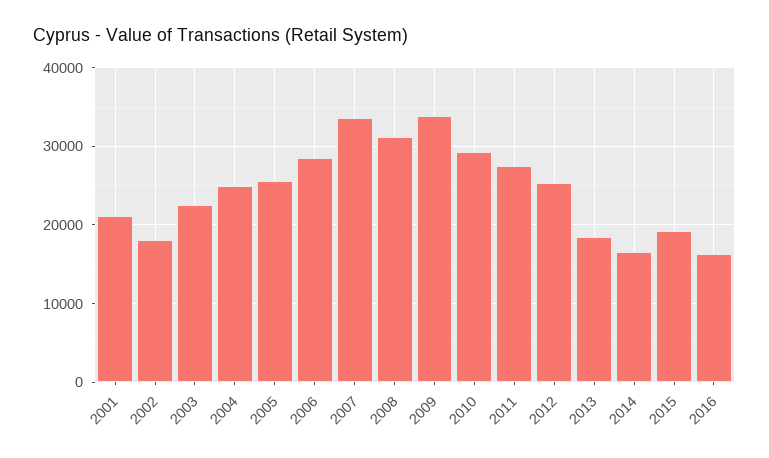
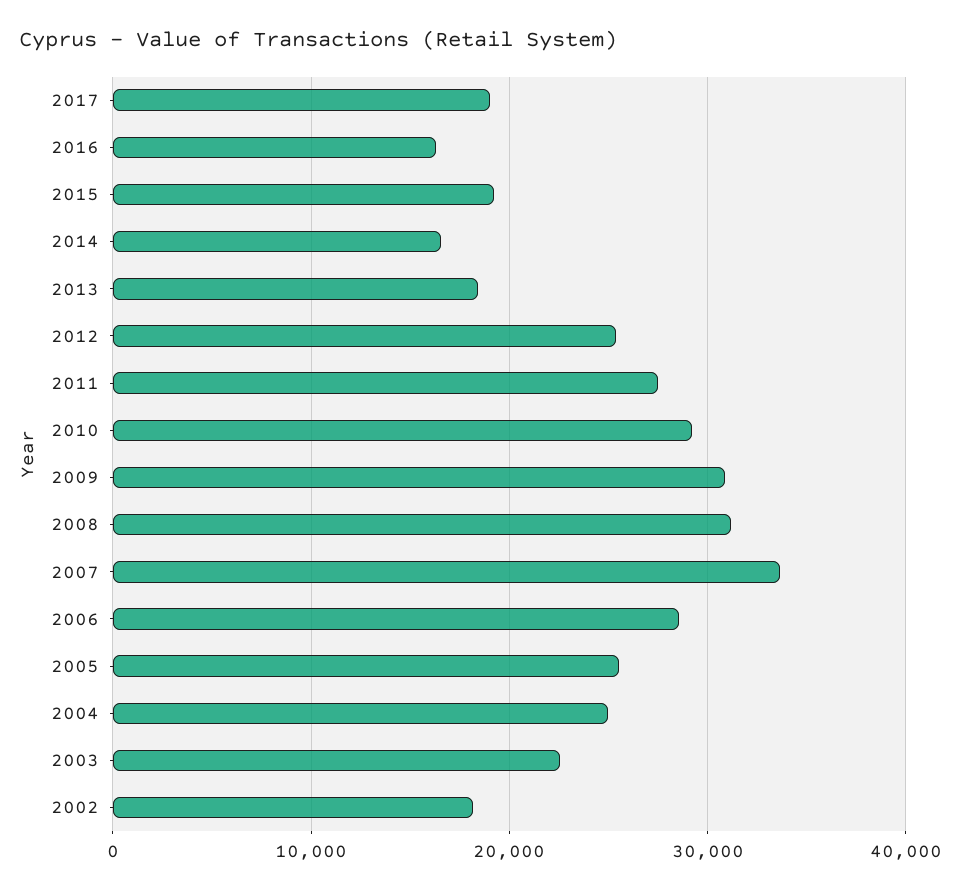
2001: 21000 -> none
2009: 34000 -> 31000
2017: none -> 19000

